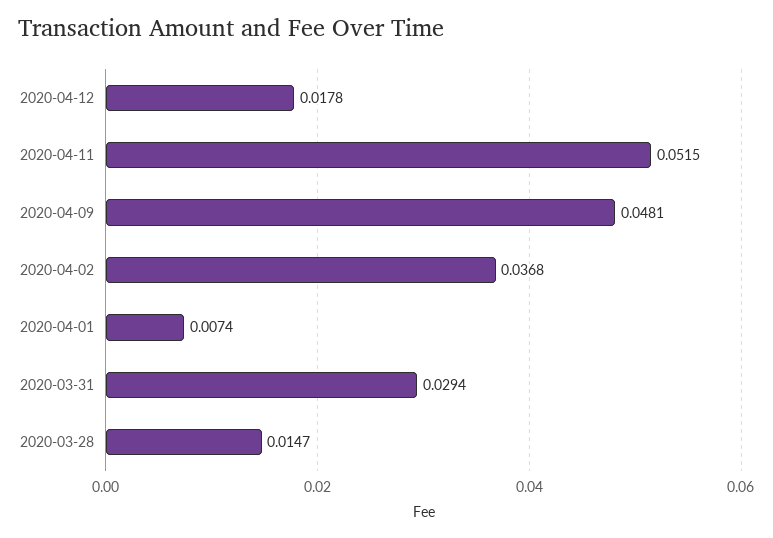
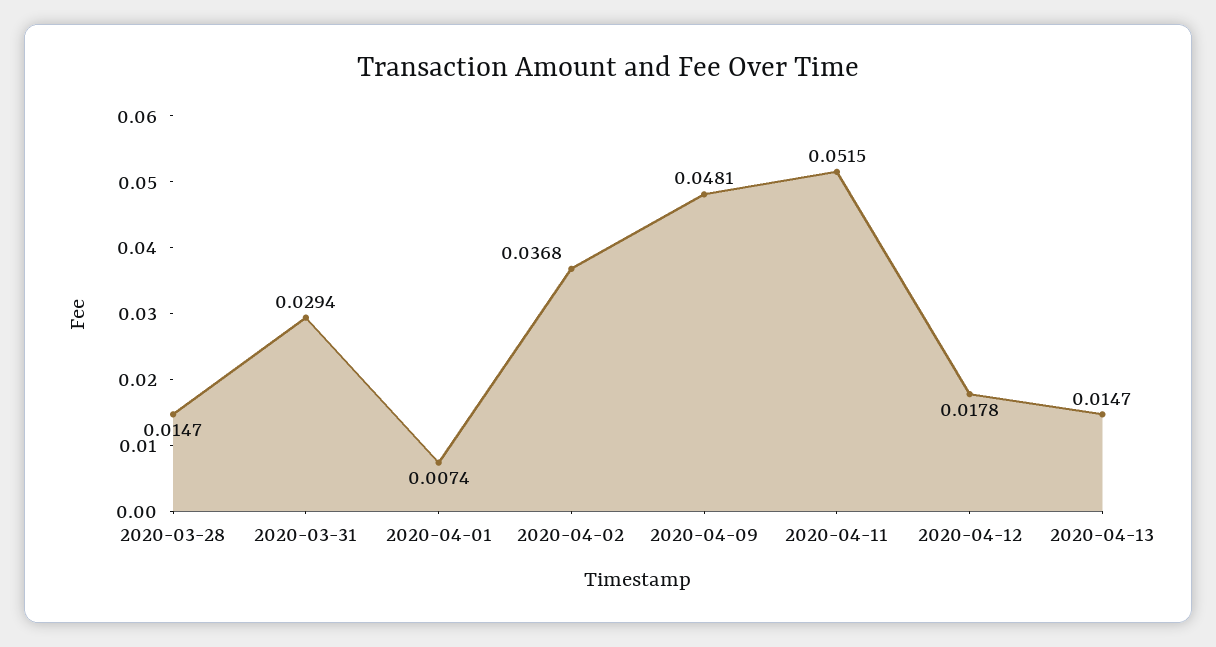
2020-04-13: none -> 0.0147

